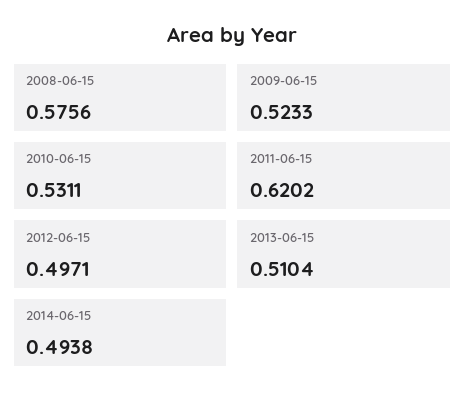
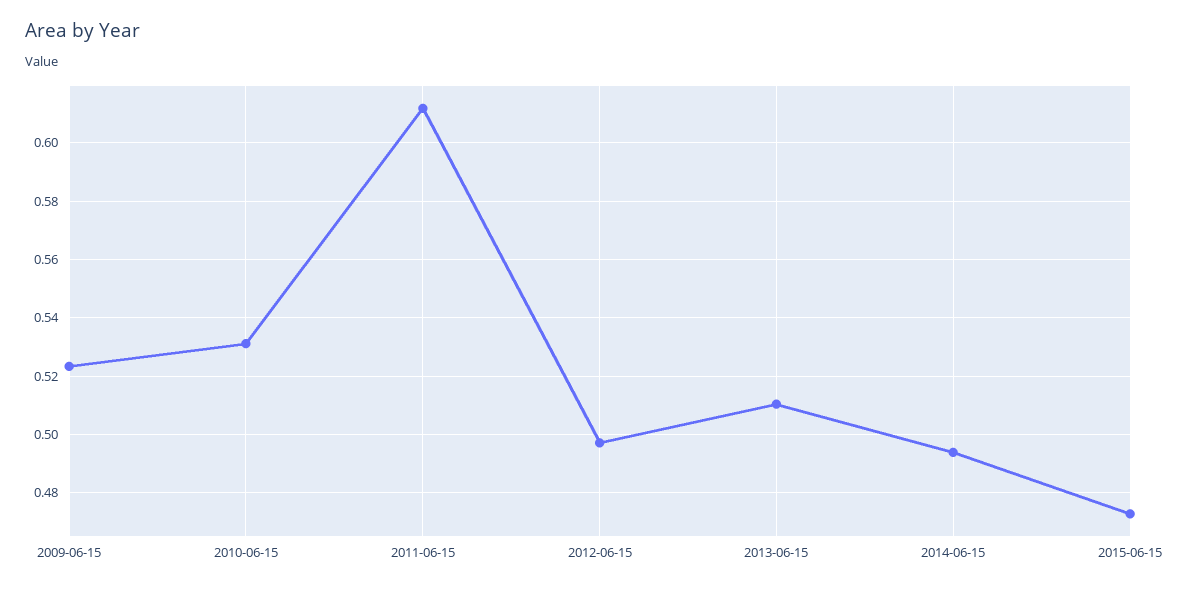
2008-06-15: 0.5756 -> none
2011-06-15: 0.6202 -> 0.6125
2015-06-15: none -> 0.4725

